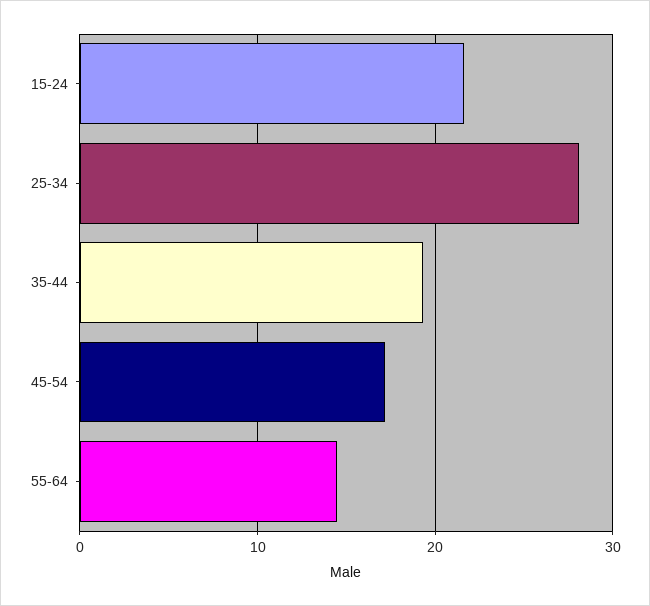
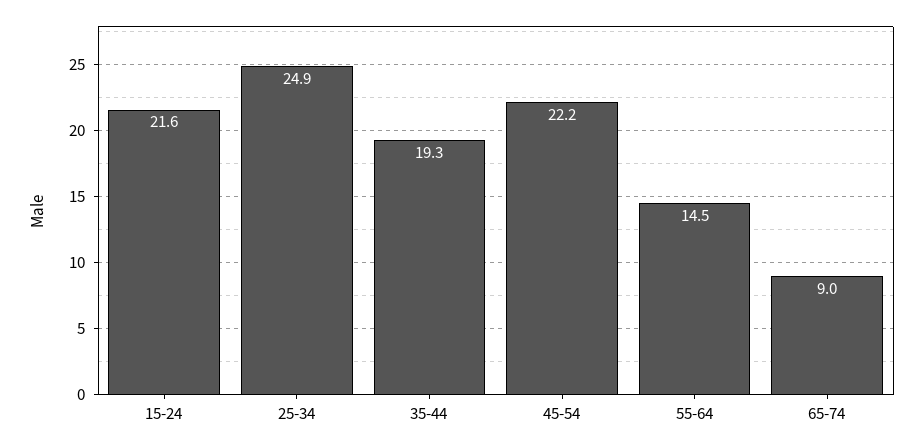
25-34: 28 -> 24.9
45-54: 17 -> 22.2
65-74: none -> 9

